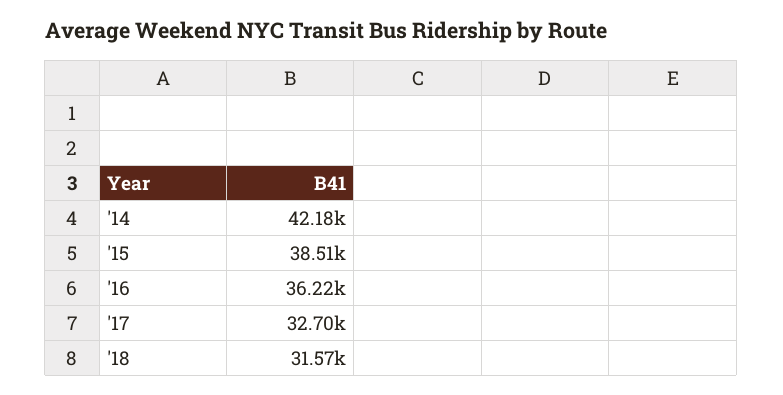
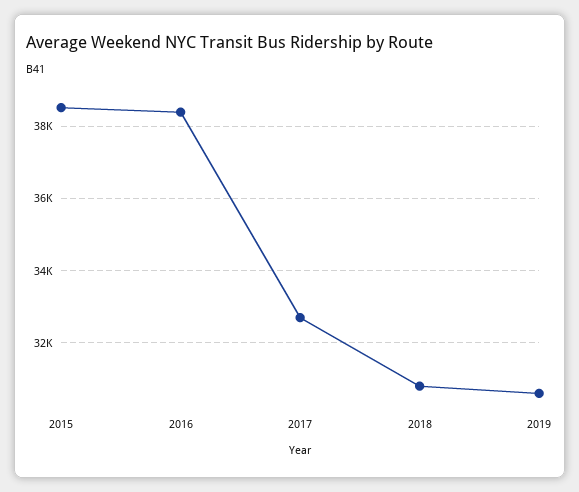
'14: 42180 -> none
'16: 36220 -> 38400
'18: 31570 -> 30800
2019: none -> 30600

